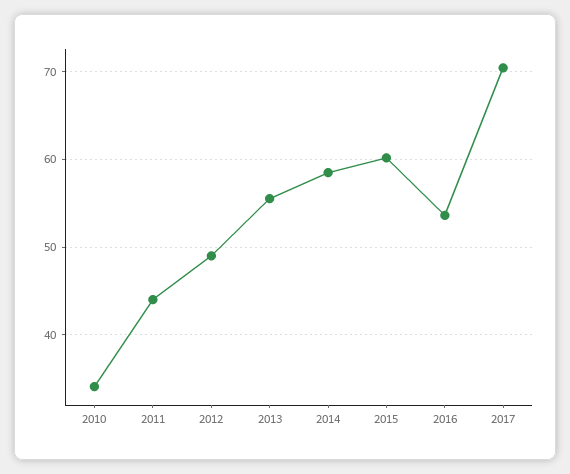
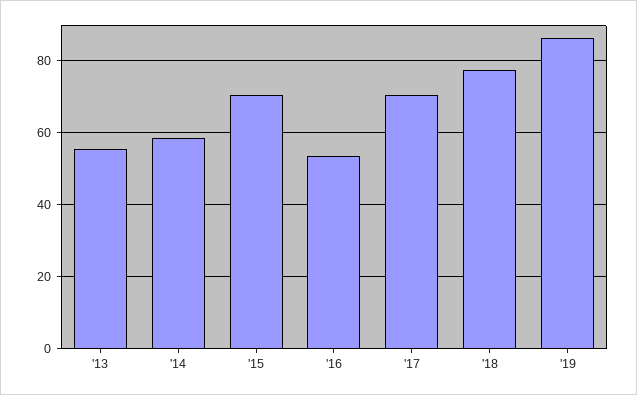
2010: 34 -> none
2011: 44 -> none
2012: 49 -> none
2015: 60 -> 70
'18: none -> 78
'19: none -> 86

